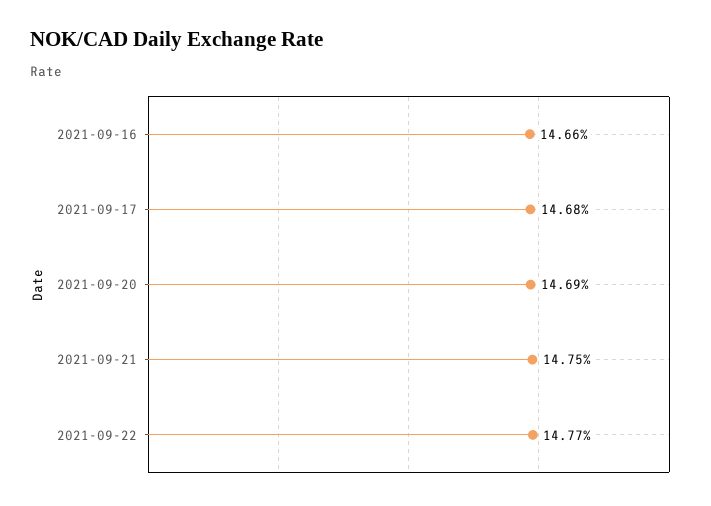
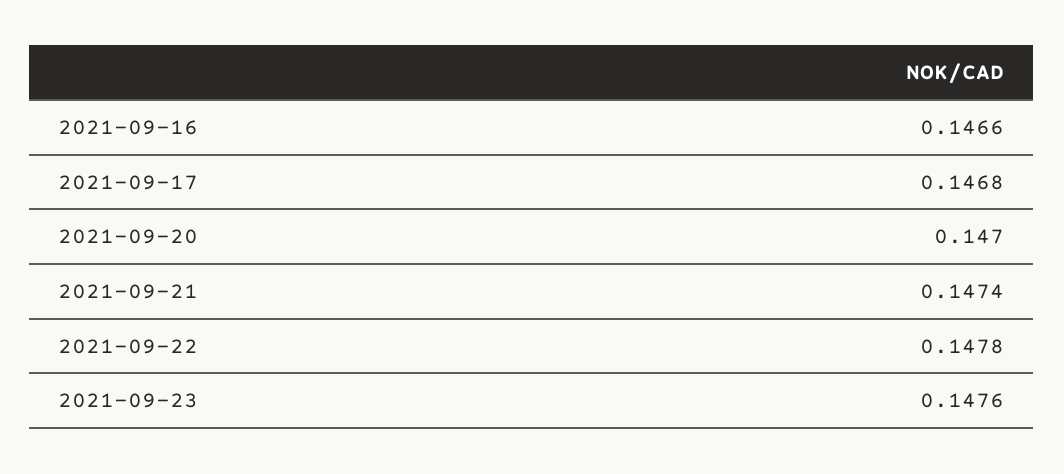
2021-09-20: 0.1469 -> 0.147
2021-09-21: 0.1475 -> 0.1474
2021-09-22: 0.1477 -> 0.1478
2021-09-23: none -> 0.1476

